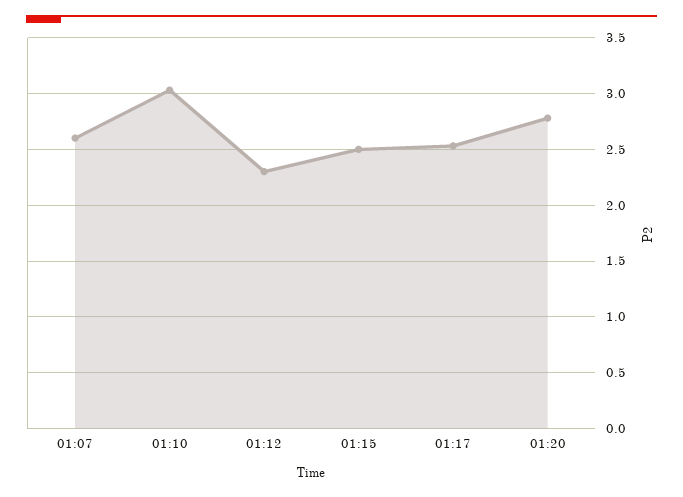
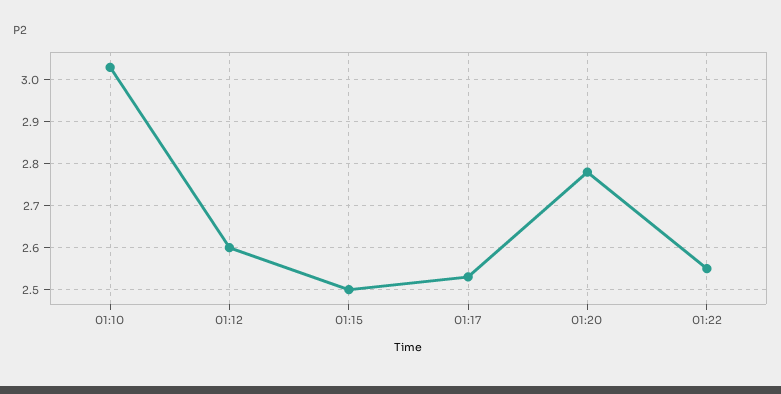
01:07: 2.6 -> none
01:12: 2.3 -> 2.6
01:22: none -> 2.55

